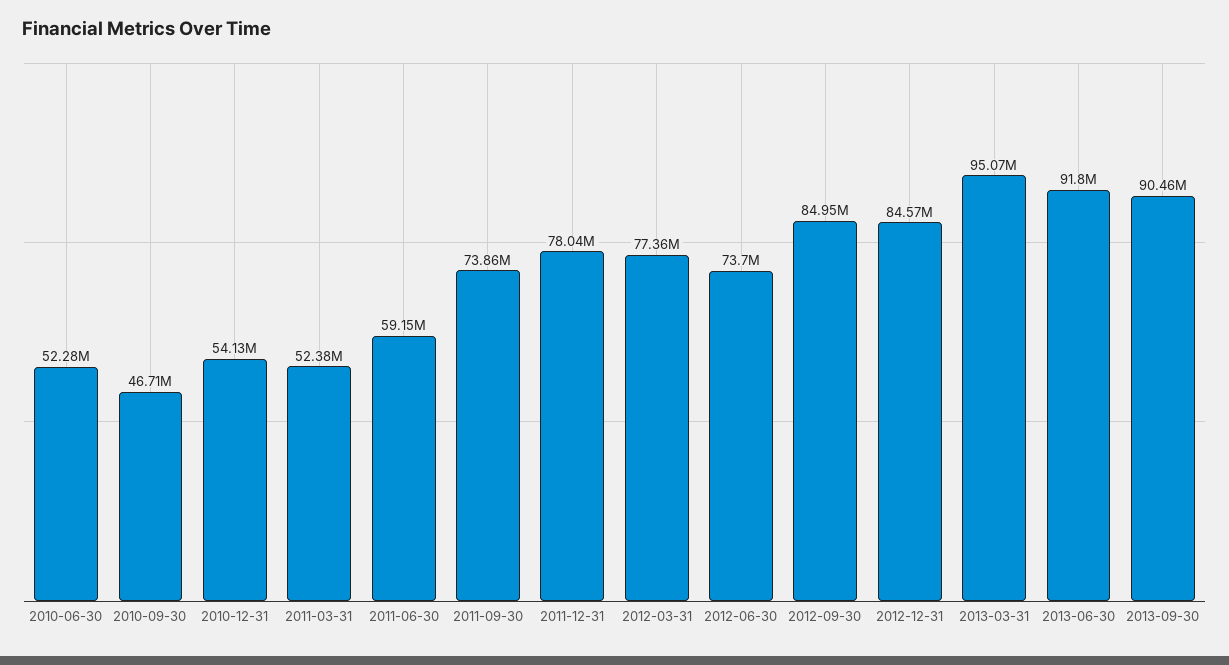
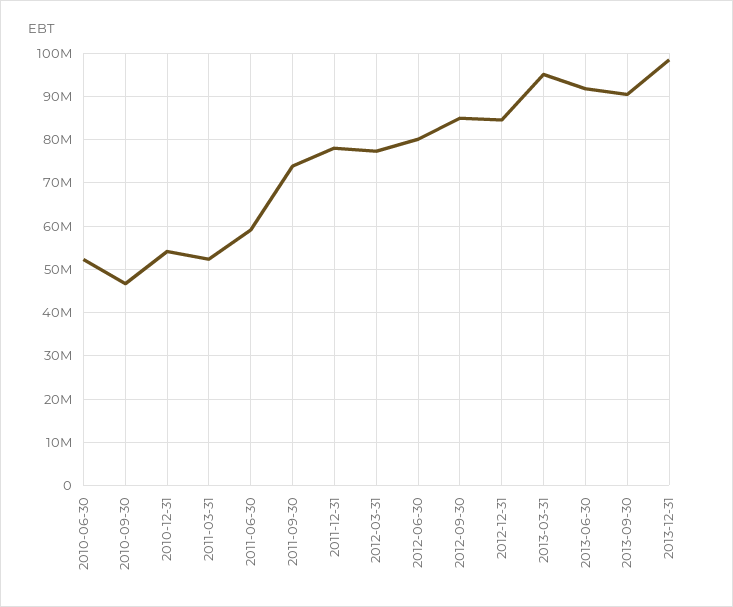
2012-06-30: 73700000 -> 80000000
2013-12-31: none -> 98000000

